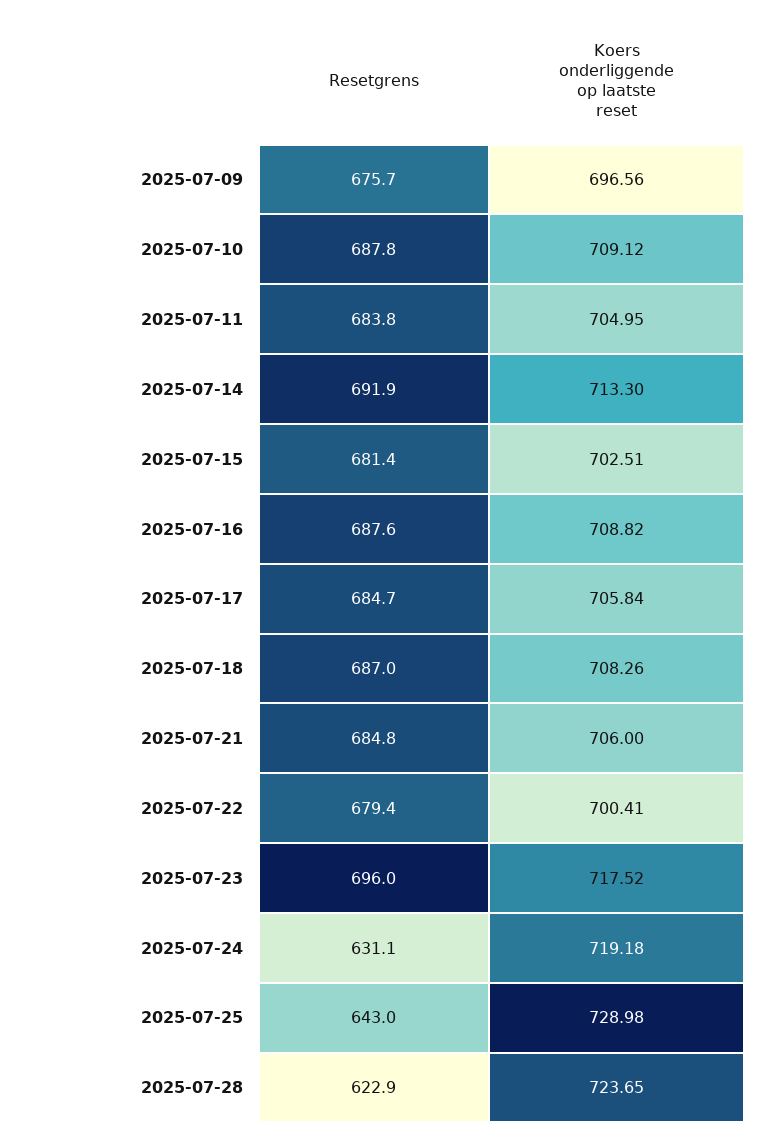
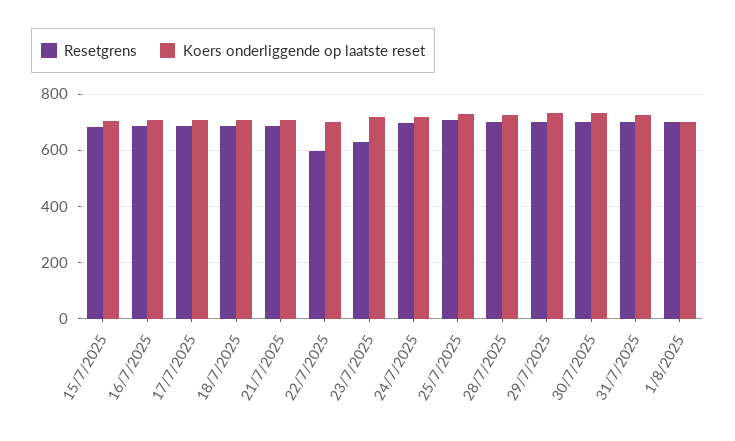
Resetgrens, 2025-07-09: 675.7 -> none
Koers onderliggende op laatste reset, 2025-07-09: 696.56 -> none
Resetgrens, 2025-07-10: 687.8 -> none
Koers onderliggende op laatste reset, 2025-07-10: 709.12 -> none
Resetgrens, 2025-07-11: 683.8 -> none
Koers onderliggende op laatste reset, 2025-07-11: 704.95 -> none
Resetgrens, 2025-07-14: 691.9 -> none
Koers onderliggende op laatste reset, 2025-07-14: 713.3 -> none
Resetgrens, 2025-07-22: 679.4 -> 600
Resetgrens, 2025-07-23: 696 -> 625
Resetgrens, 2025-07-24: 631.1 -> 700
Resetgrens, 2025-07-25: 643 -> 700
Resetgrens, 2025-07-28: 622.9 -> 700
Resetgrens, 29/7/2025: none -> 700
Koers onderliggende op laatste reset, 29/7/2025: none -> 725
Resetgrens, 30/7/2025: none -> 700
Koers onderliggende op laatste reset, 30/7/2025: none -> 725
Resetgrens, 31/7/2025: none -> 700
Koers onderliggende op laatste reset, 31/7/2025: none -> 725
Resetgrens, 1/8/2025: none -> 700
Koers onderliggende op laatste reset, 1/8/2025: none -> 700

